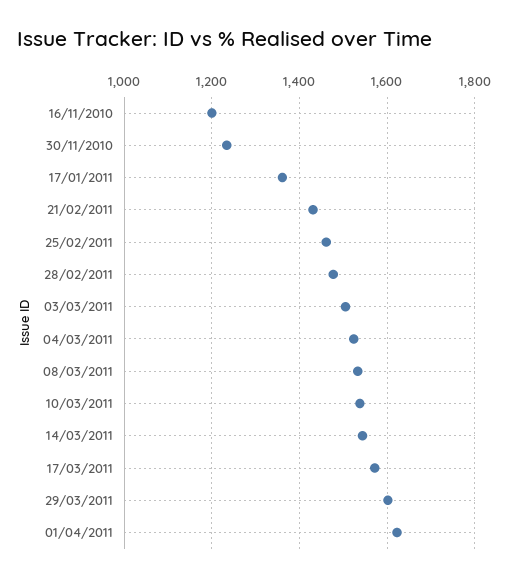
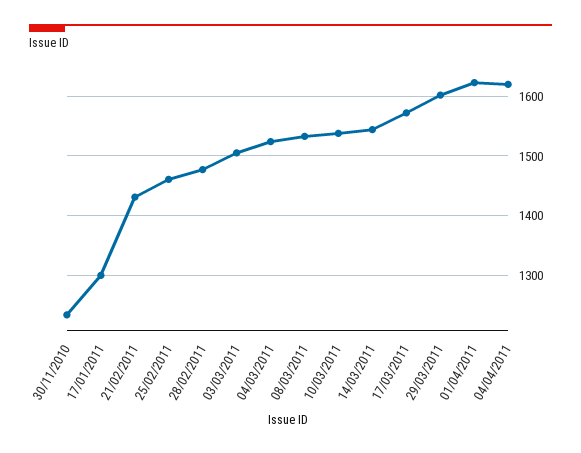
16/11/2010: 1200 -> none
17/01/2011: 1360 -> 1300
04/04/2011: none -> 1620

